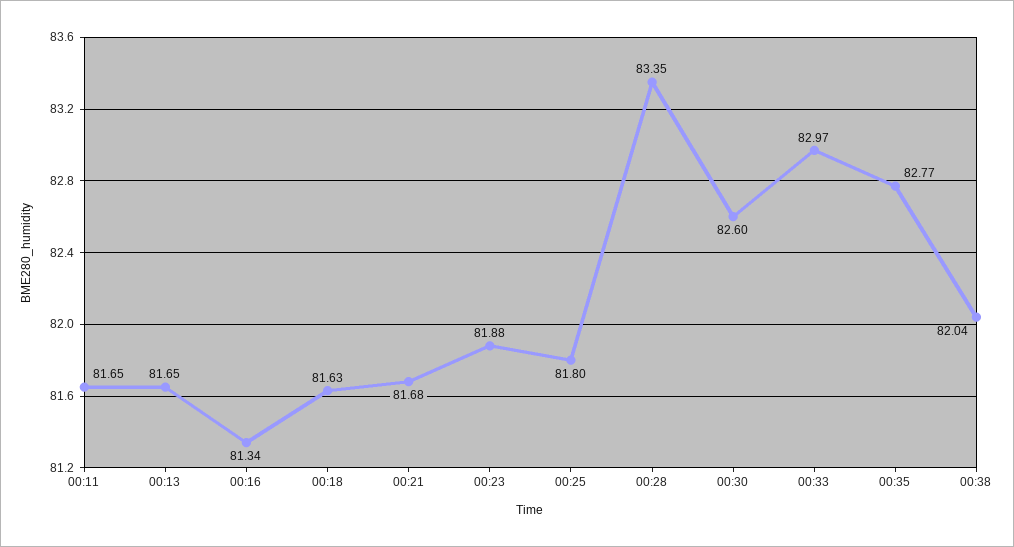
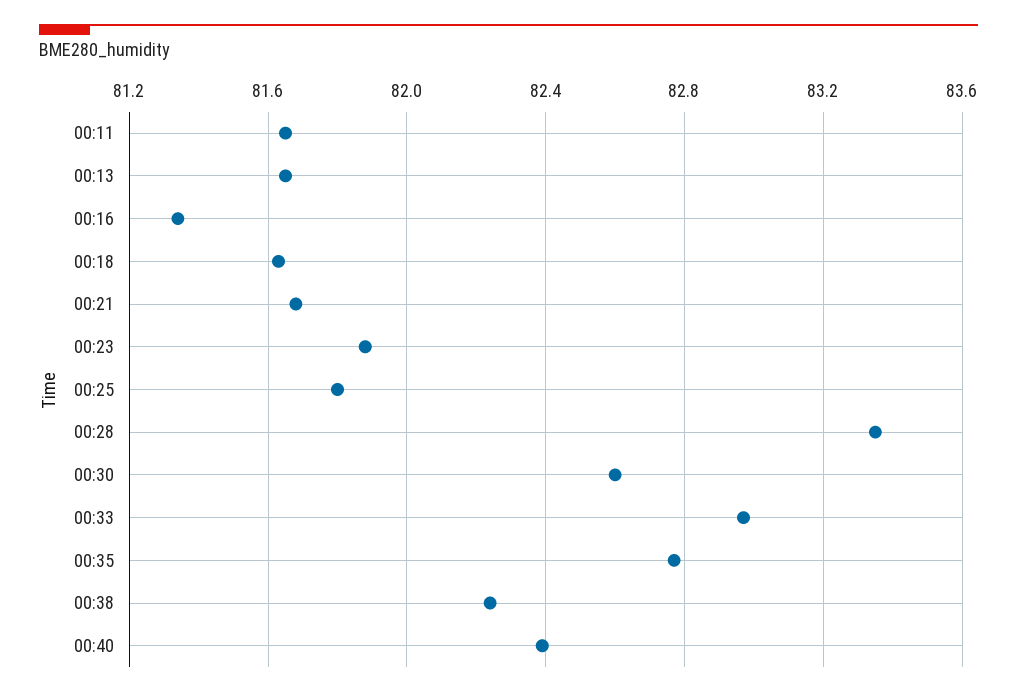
00:38: 82.04 -> 82.25
00:40: none -> 82.4

